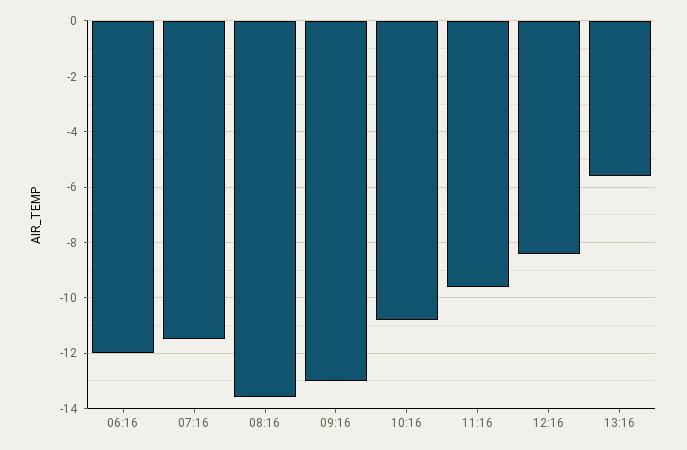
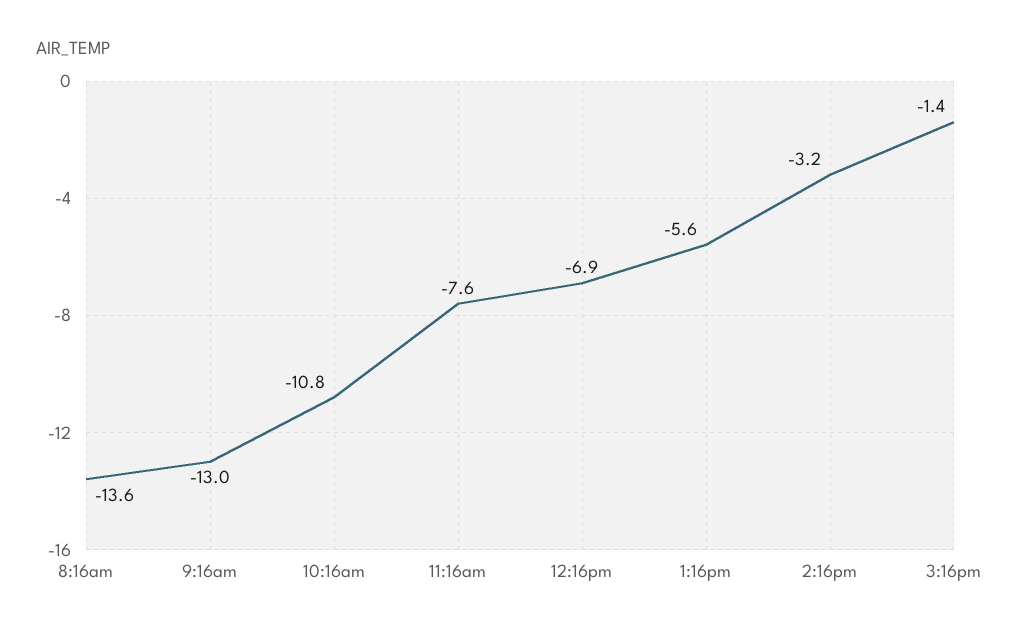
06:16: -12 -> none
07:16: -11.5 -> none
11:16: -9.5 -> -7.6
12:16: -8.5 -> -6.9
2:16pm: none -> -3.2
3:16pm: none -> -1.4

